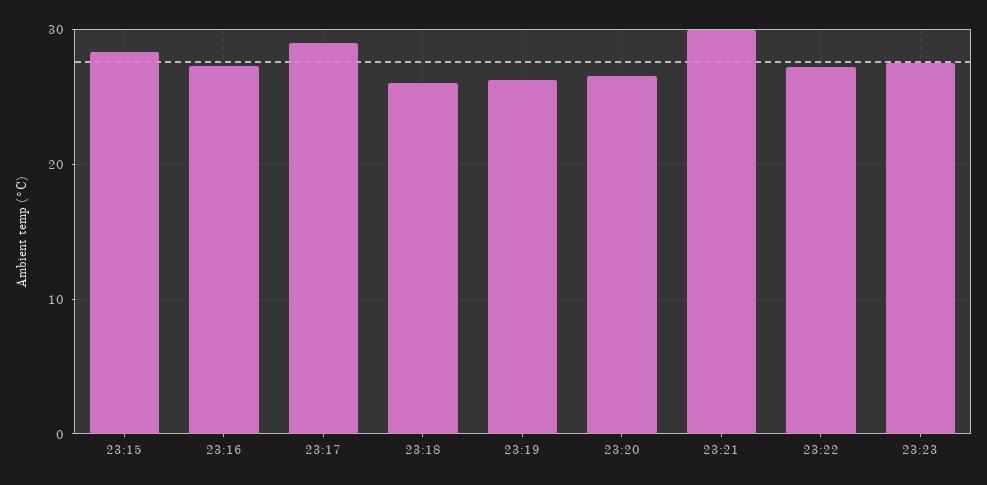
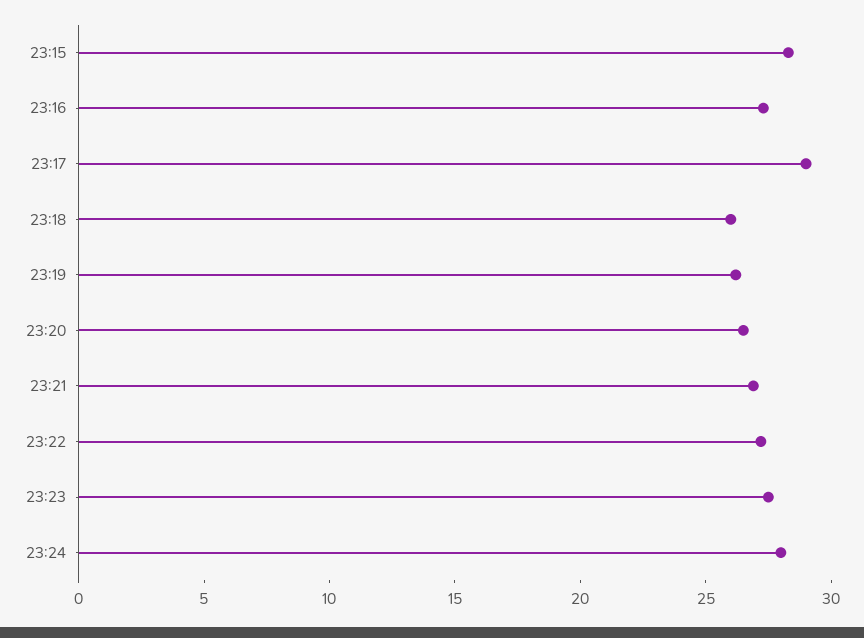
23:21: 30 -> 27
23:24: none -> 28

